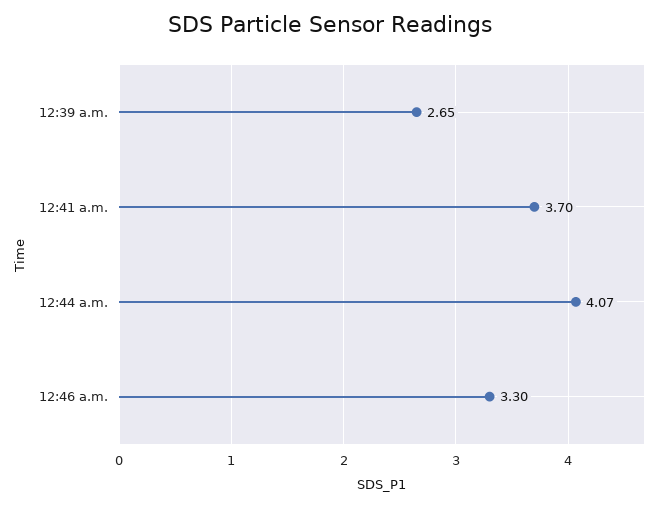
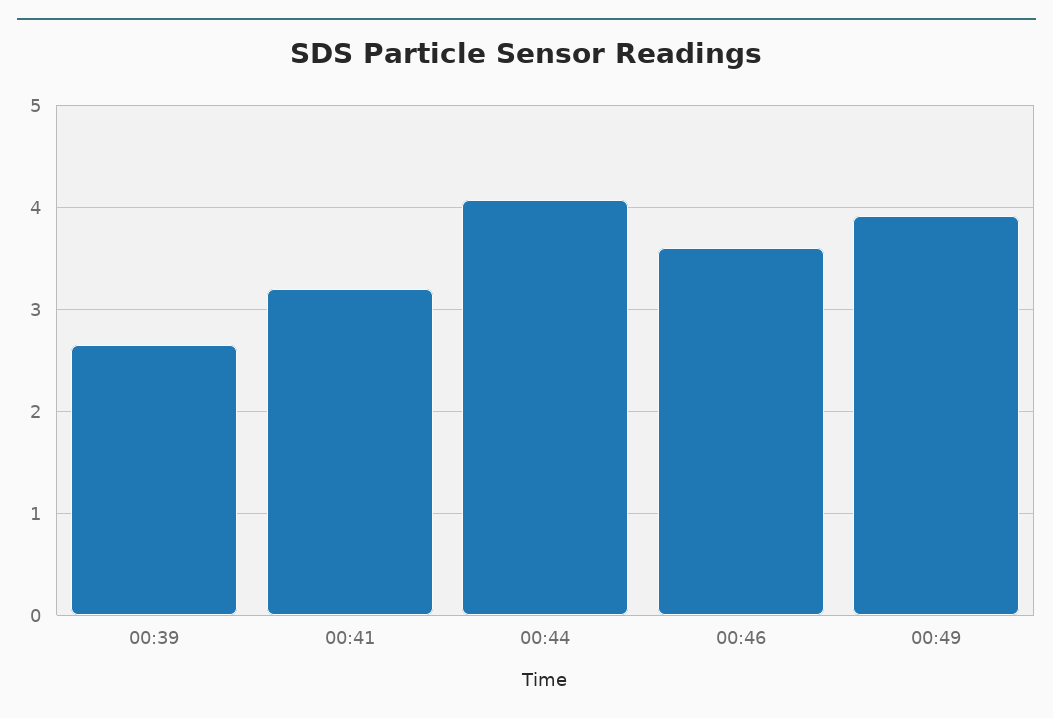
12:41 a.m.: 3.7 -> 3.2
12:46 a.m.: 3.3 -> 3.6
00:49: none -> 3.9

